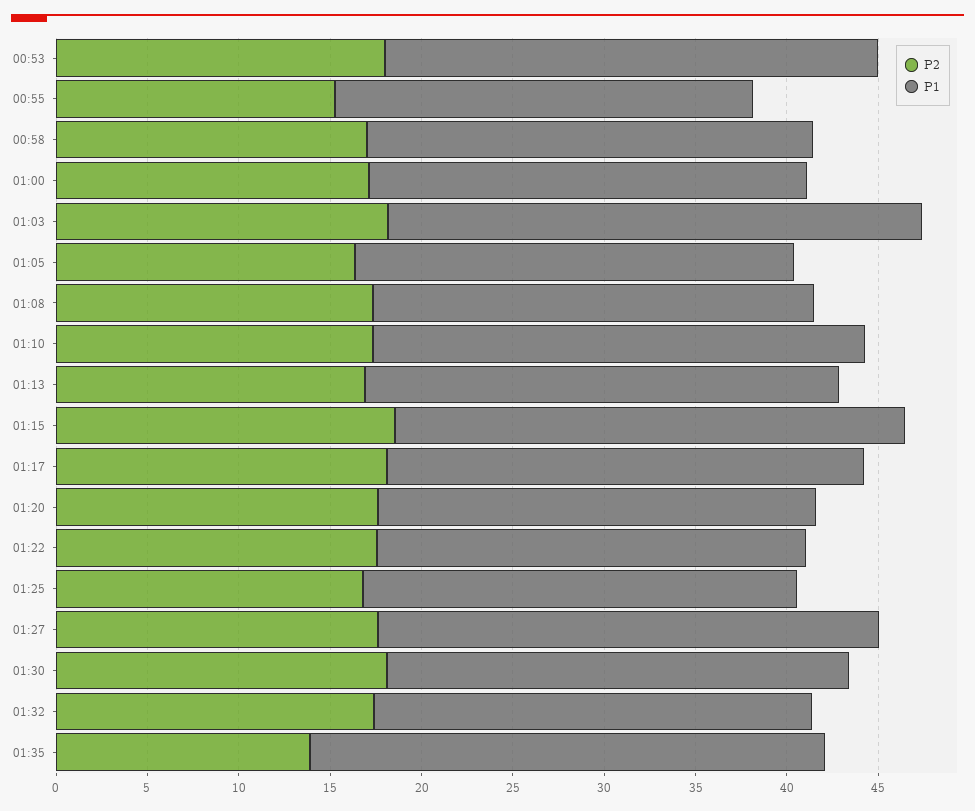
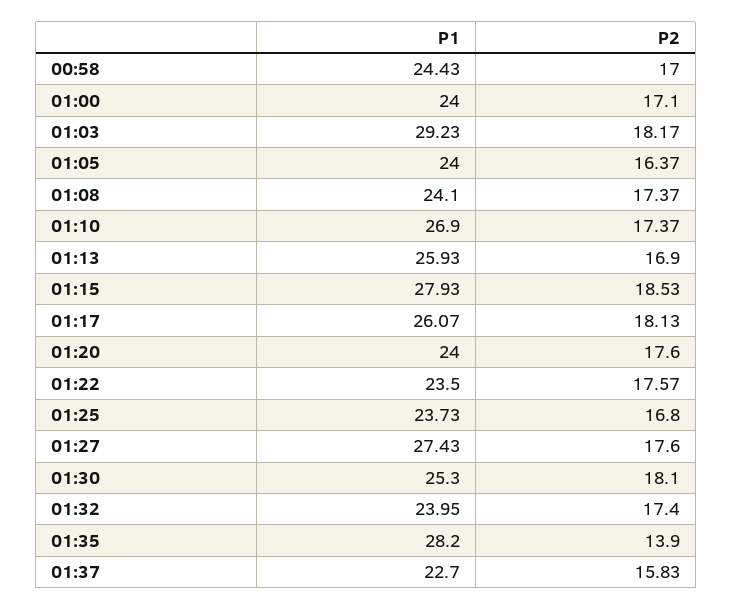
P2, 00:53: 18 -> none
P1, 00:53: 27 -> none
P2, 00:55: 15 -> none
P1, 00:55: 23 -> none
P1, 01:37: none -> 22.7
P2, 01:37: none -> 15.83

